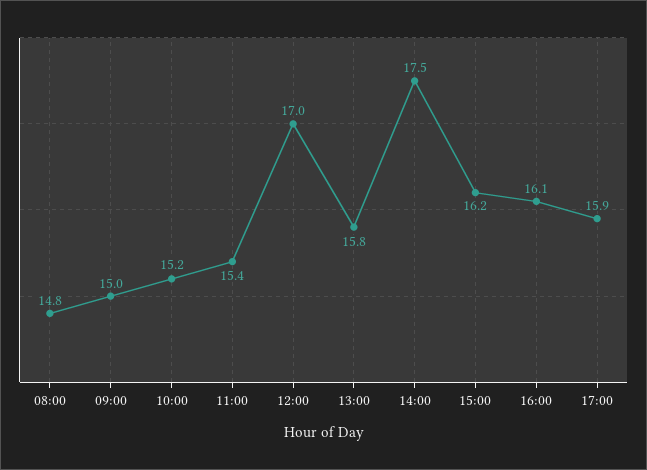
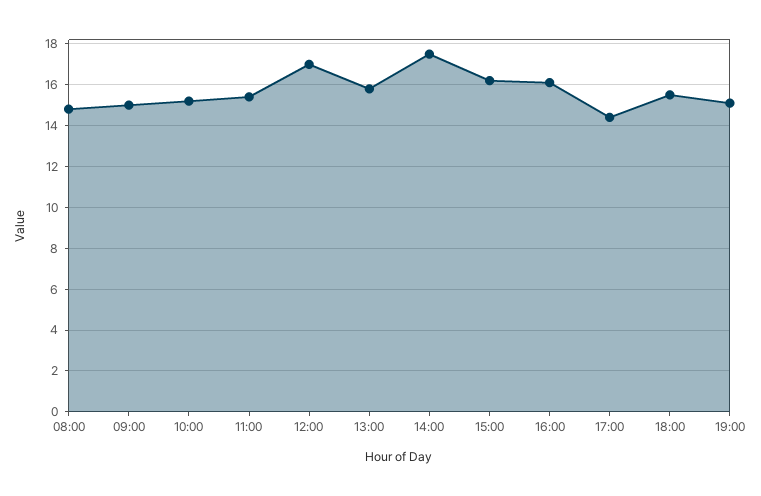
17:00: 15.9 -> 14.5
18:00: none -> 15.5
19:00: none -> 15

